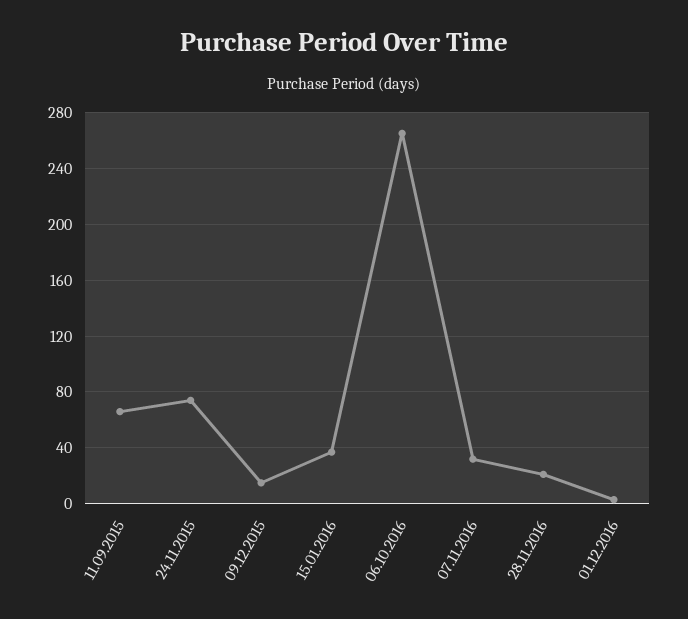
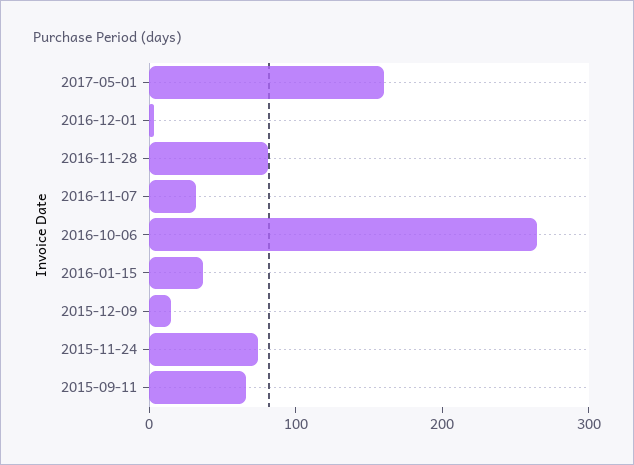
28.11.2016: 20 -> 80
2017-05-01: none -> 160

